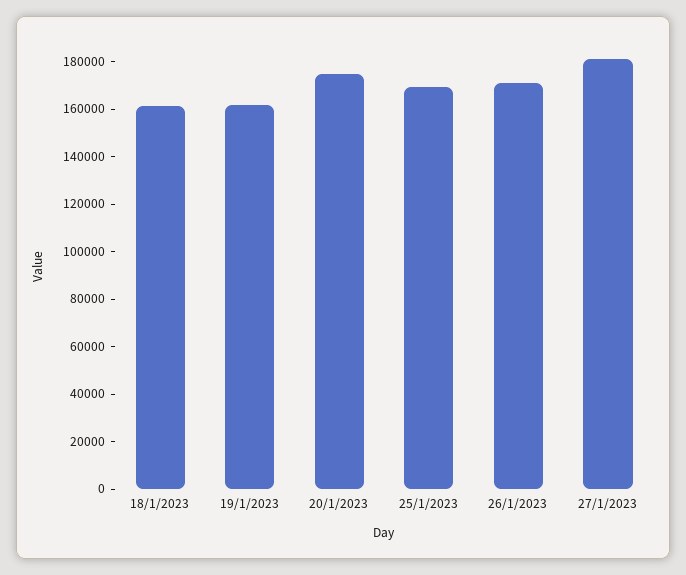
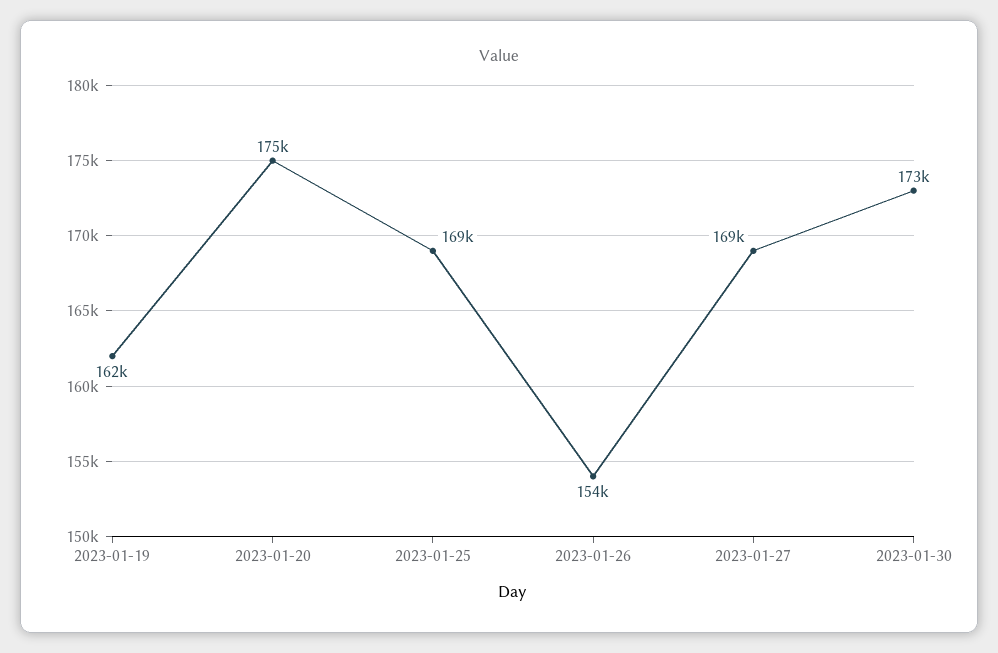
18/1/2023: 160000 -> none
26/1/2023: 170000 -> 154000
27/1/2023: 180000 -> 169000
2023-01-30: none -> 173000

